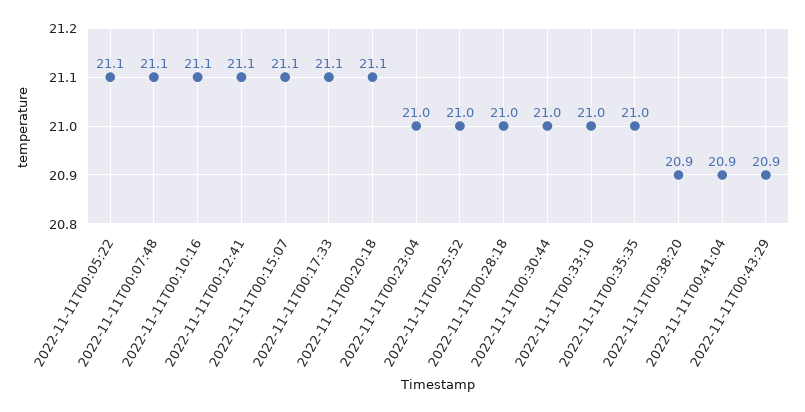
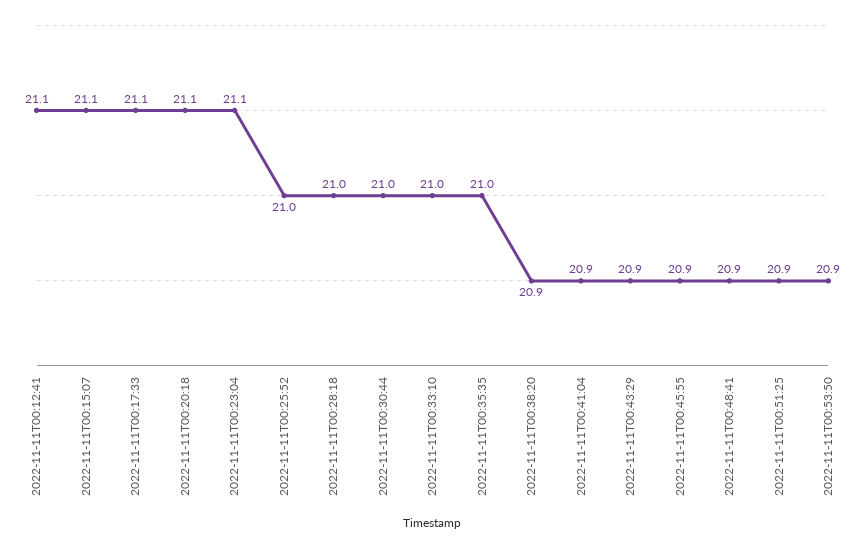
2022-11-11T00:05:22: 21.1 -> none
2022-11-11T00:07:48: 21.1 -> none
2022-11-11T00:10:16: 21.1 -> none
2022-11-11T00:23:04: 21 -> 21.1
2022-11-11T00:45:55: none -> 20.9
2022-11-11T00:48:41: none -> 20.9
2022-11-11T00:51:25: none -> 20.9
2022-11-11T00:53:50: none -> 20.9

